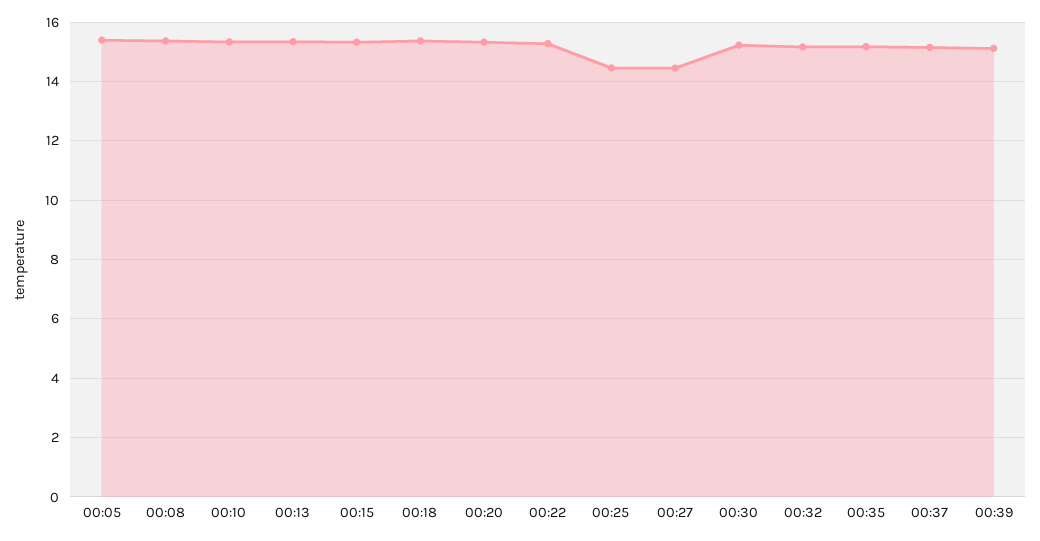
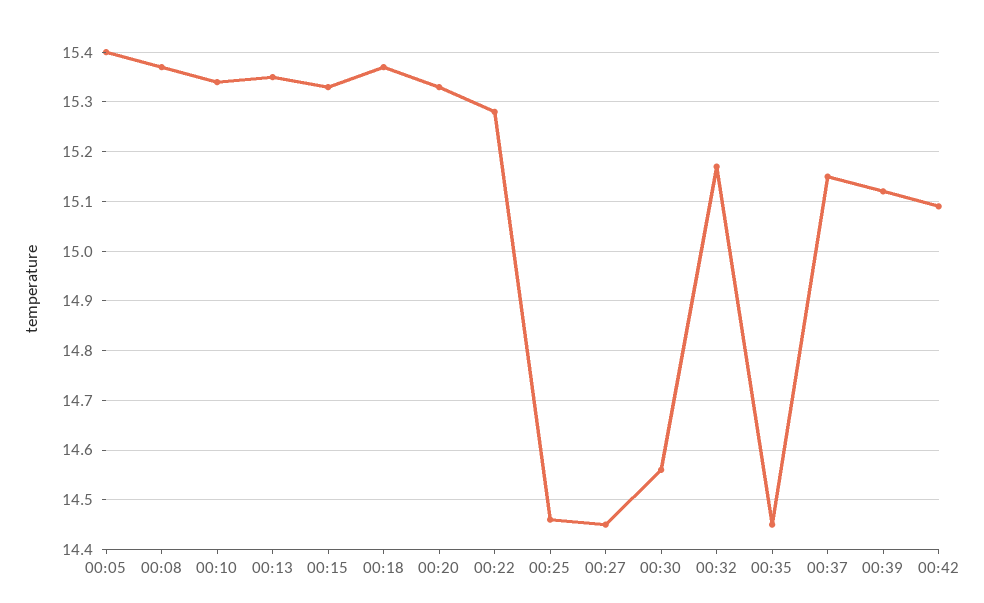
00:30: 15.25 -> 14.55
00:35: 15.25 -> 14.45
00:42: none -> 15.1

